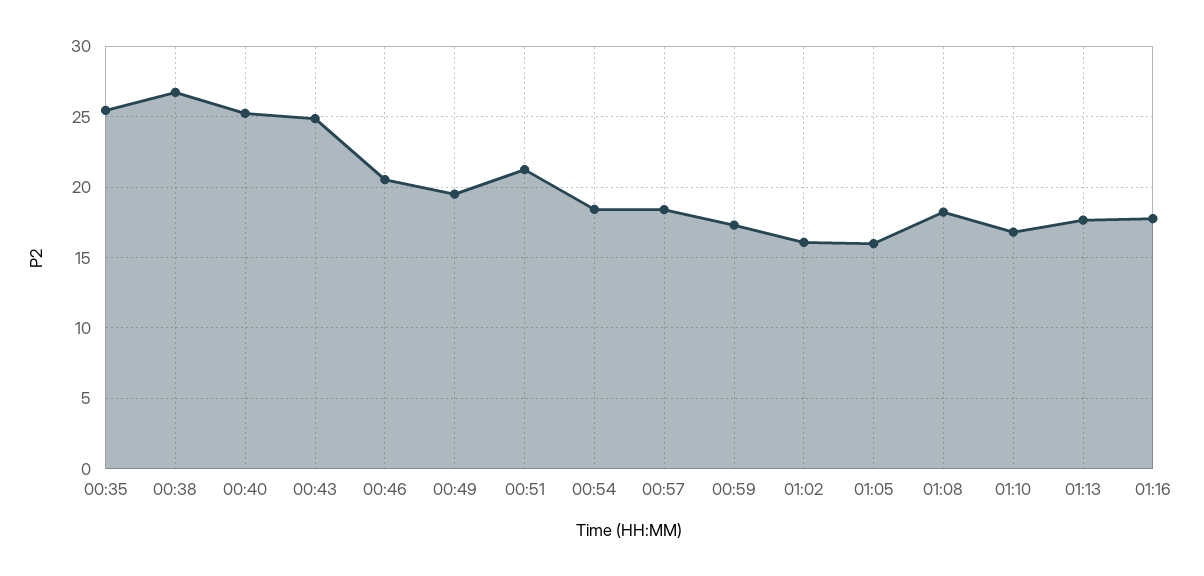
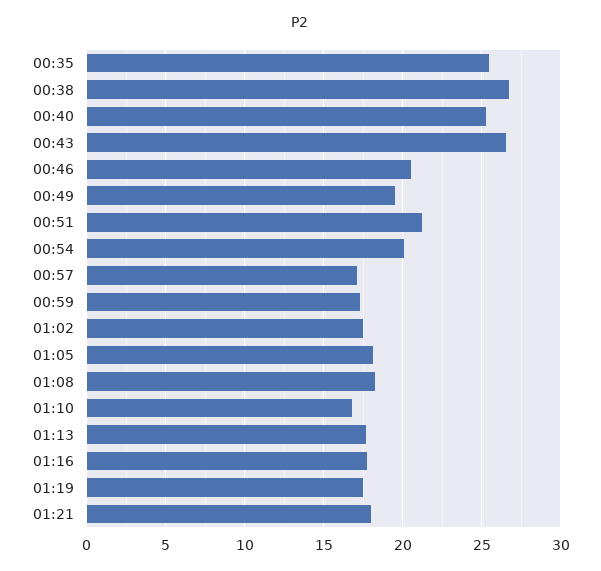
00:43: 25 -> 26.5
00:54: 18.5 -> 20
00:57: 18.5 -> 17
01:02: 16 -> 17.5
01:05: 16 -> 18
01:19: none -> 17.5
01:21: none -> 18

